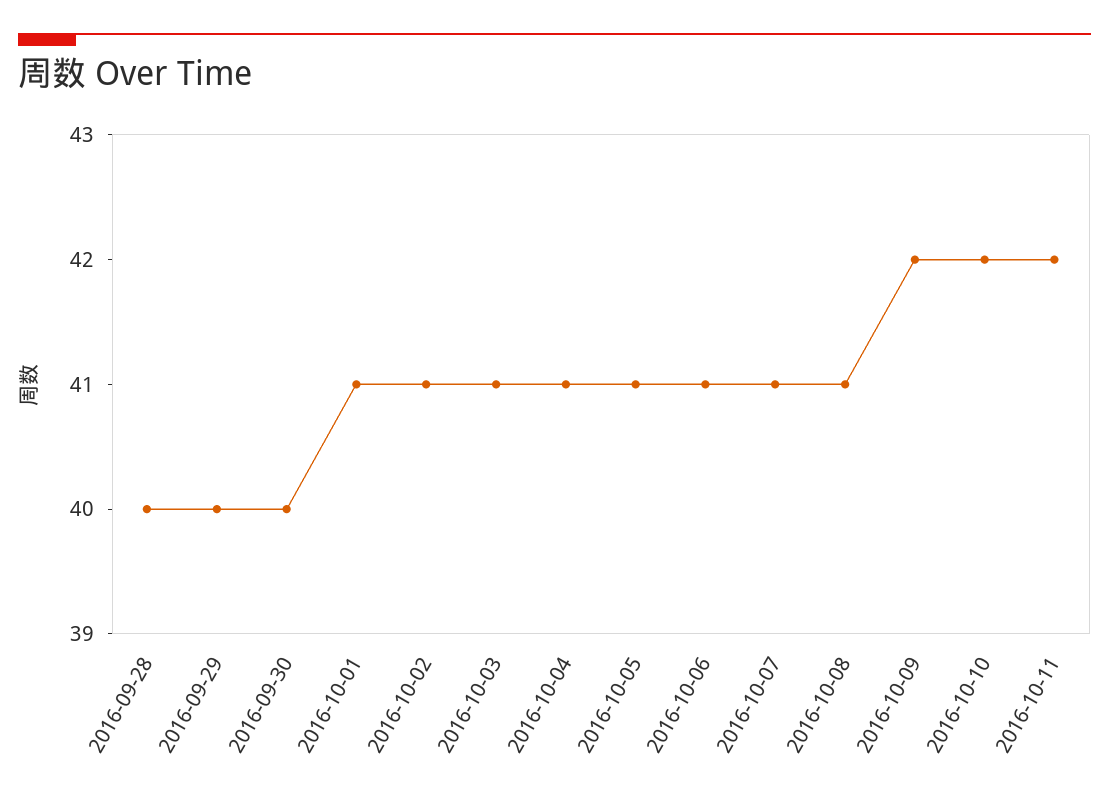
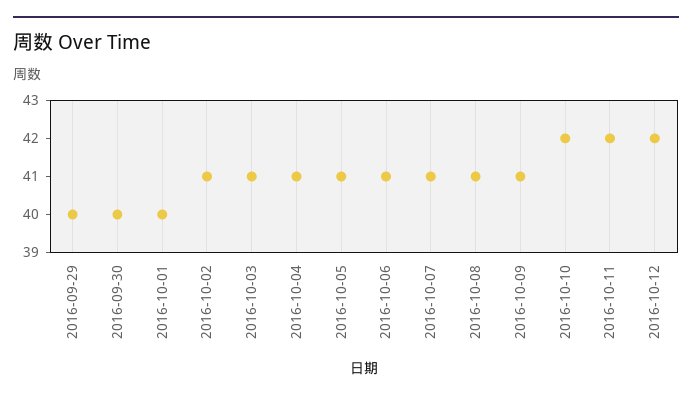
2016-09-28: 40 -> none
2016-10-01: 41 -> 40
2016-10-09: 42 -> 41
2016-10-12: none -> 42

